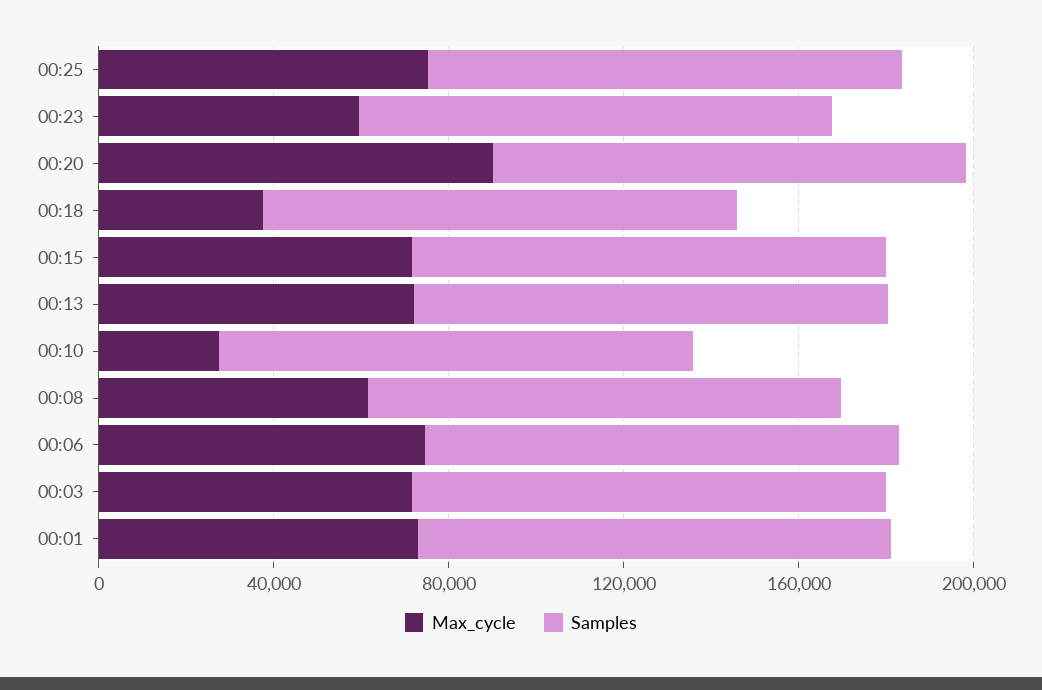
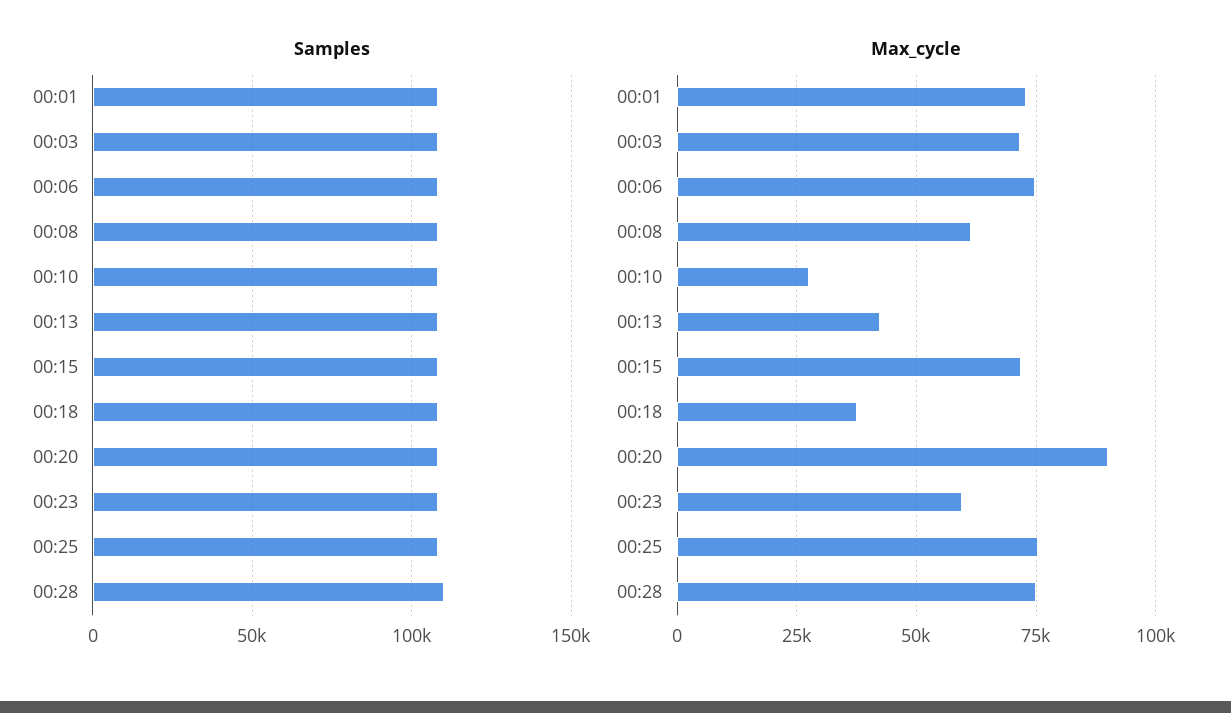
Max_cycle, 00:13: 70000 -> 42500
Samples, 00:28: none -> 110000
Max_cycle, 00:28: none -> 75000

